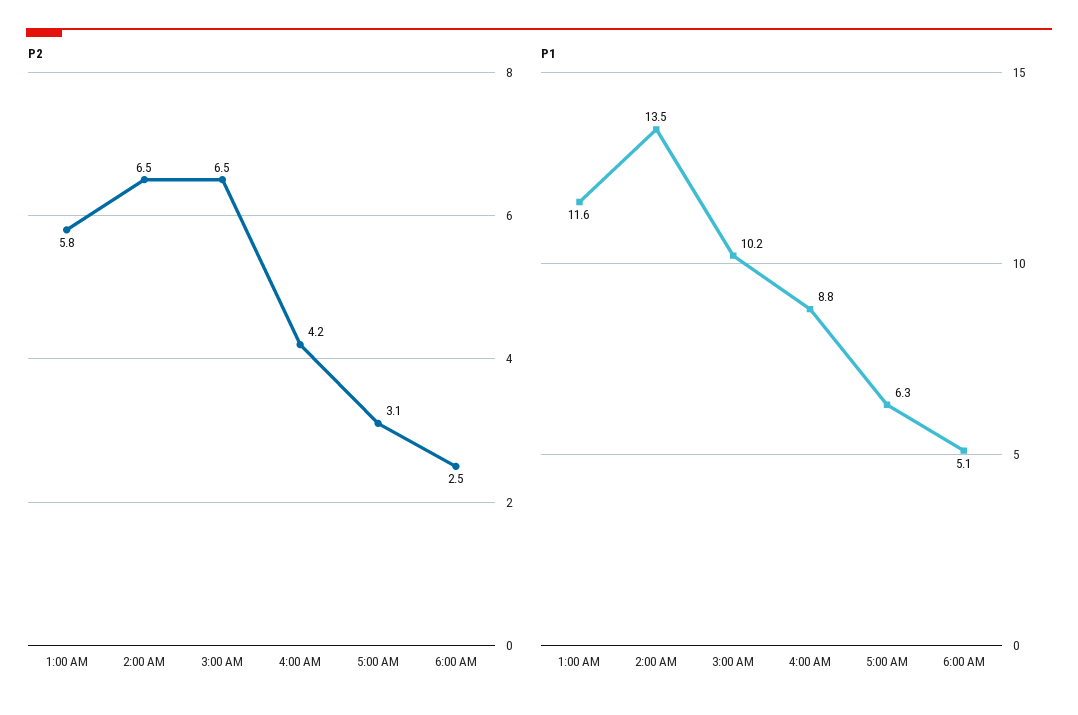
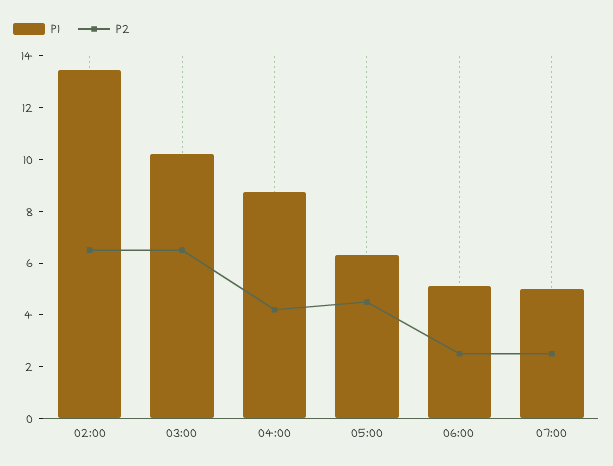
P2, 1:00 AM: 5.8 -> none
P2, 5:00 AM: 3.1 -> 4.5
P1, 1:00 AM: 11.6 -> none
P1, 07:00: none -> 5
P2, 07:00: none -> 2.5

